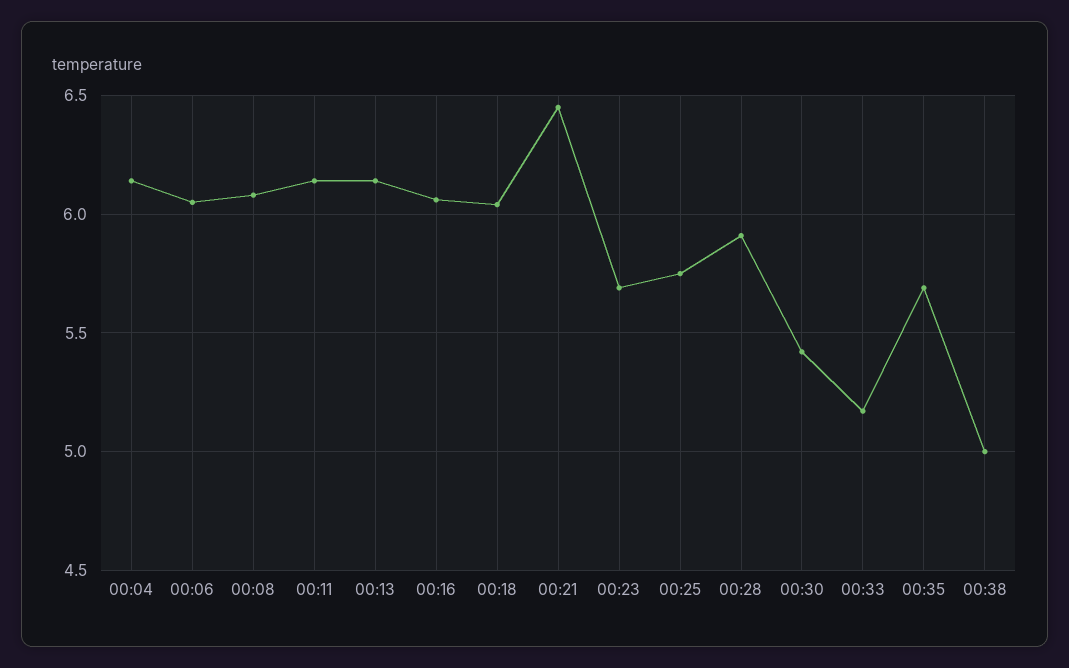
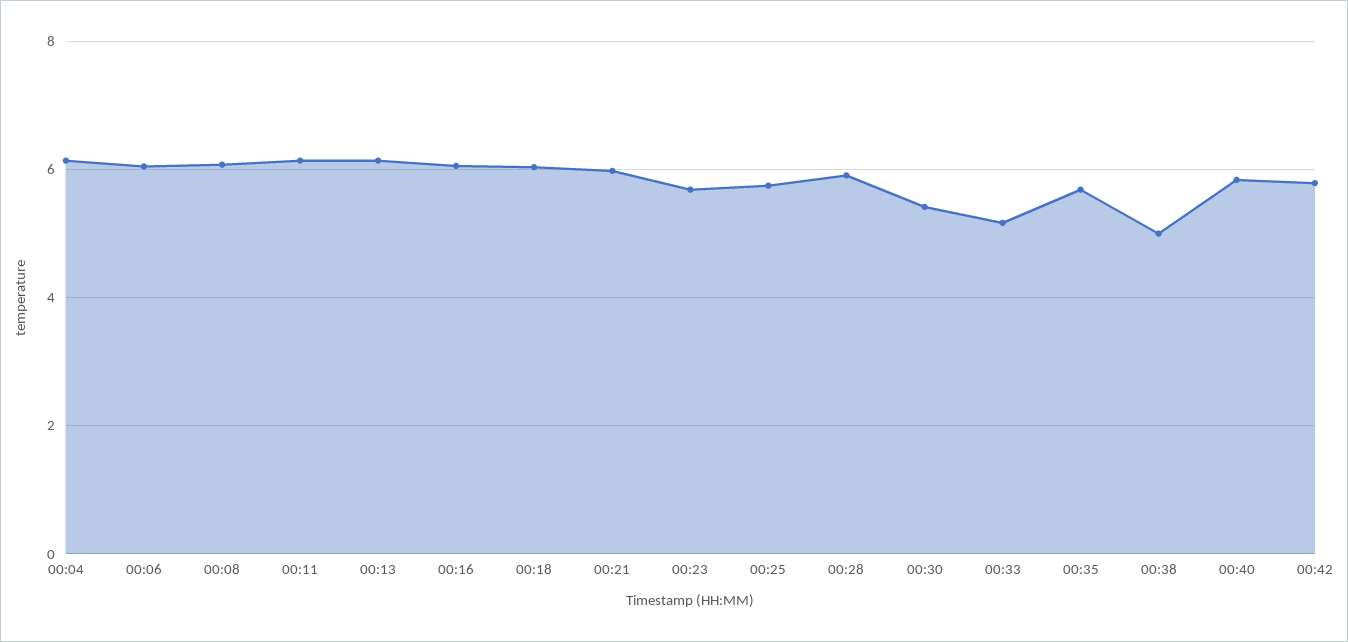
00:21: 6.45 -> 6
00:40: none -> 5.8
00:42: none -> 5.8

